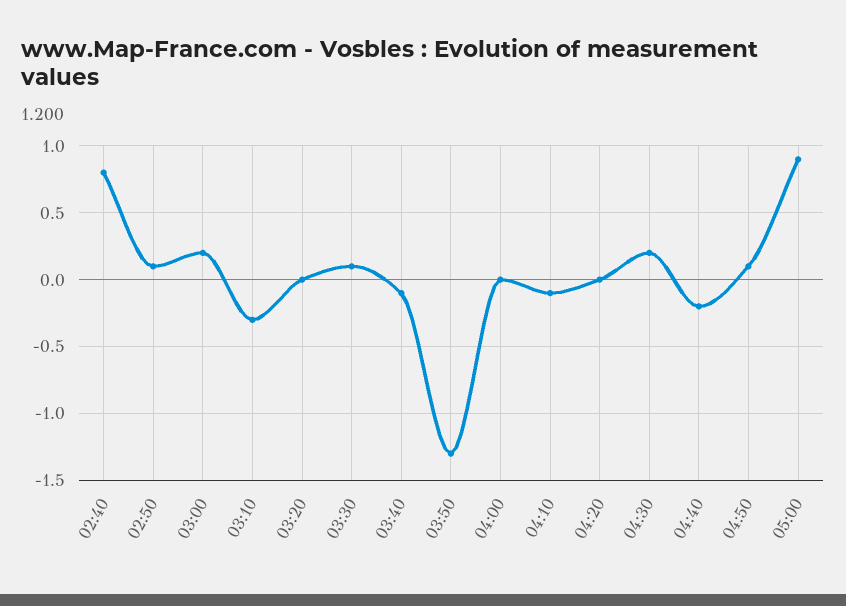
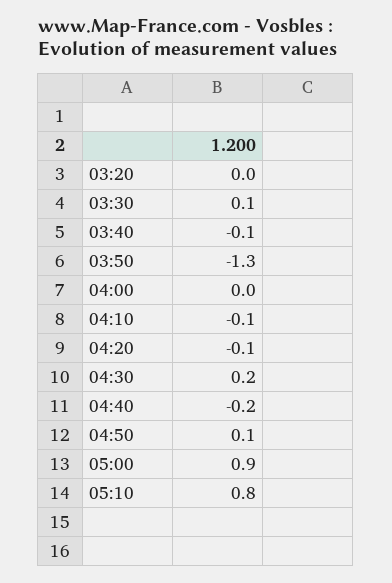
02:40: 0.8 -> none
02:50: 0.1 -> none
03:00: 0.2 -> none
03:10: -0.3 -> none
04:20: 0 -> -0.1
05:10: none -> 0.8

